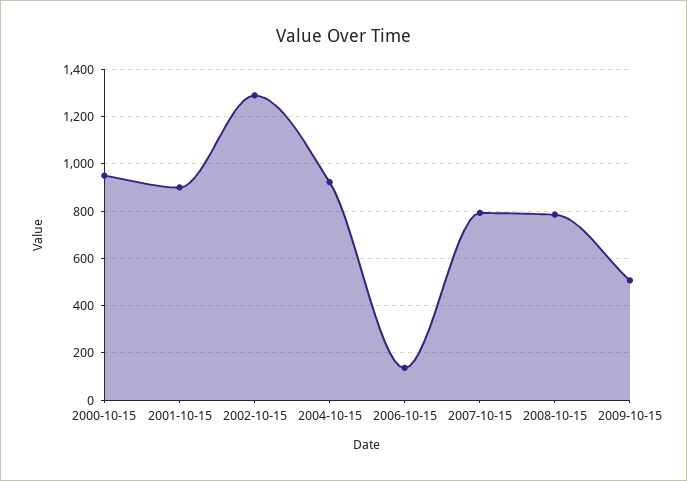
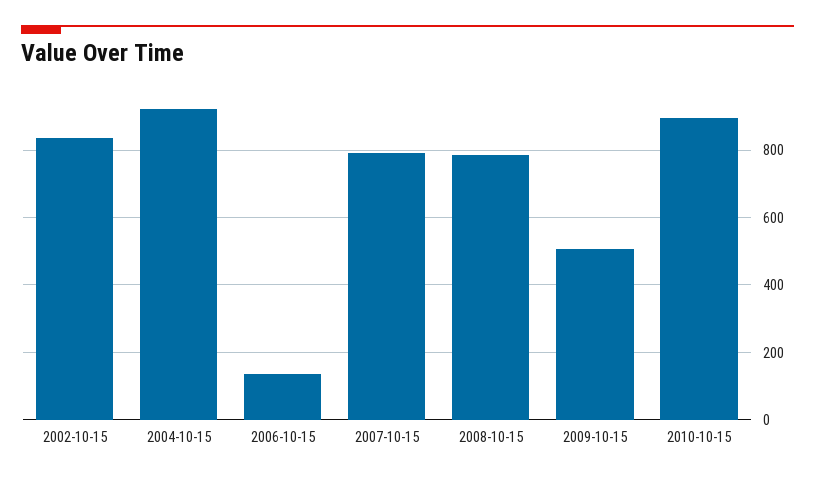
2000-10-15: 950 -> none
2001-10-15: 900 -> none
2002-10-15: 1300 -> 840
2010-10-15: none -> 900

